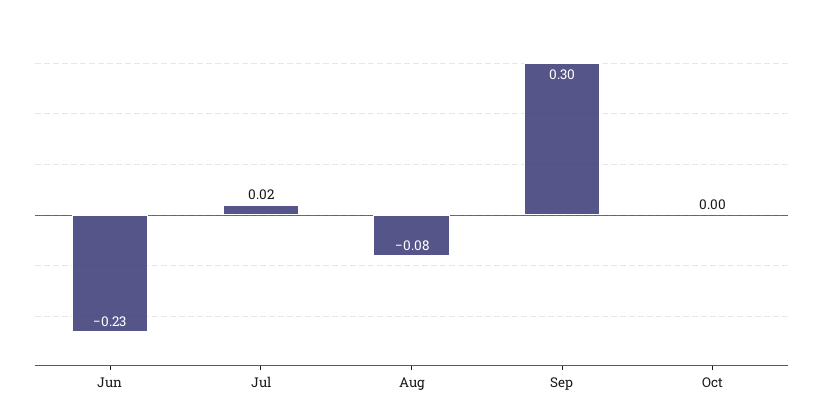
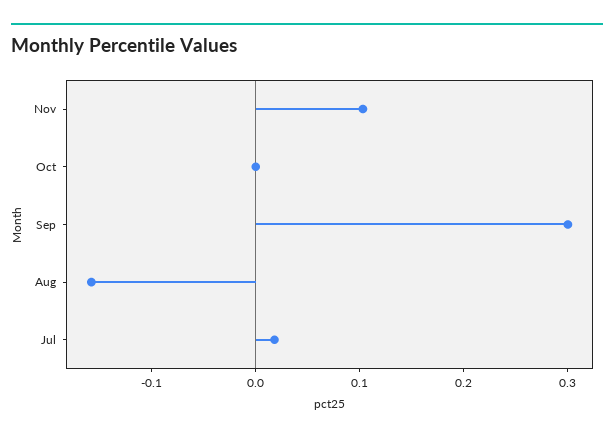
Jun: -0.23 -> none
Aug: -0.08 -> -0.16
Nov: none -> 0.1

